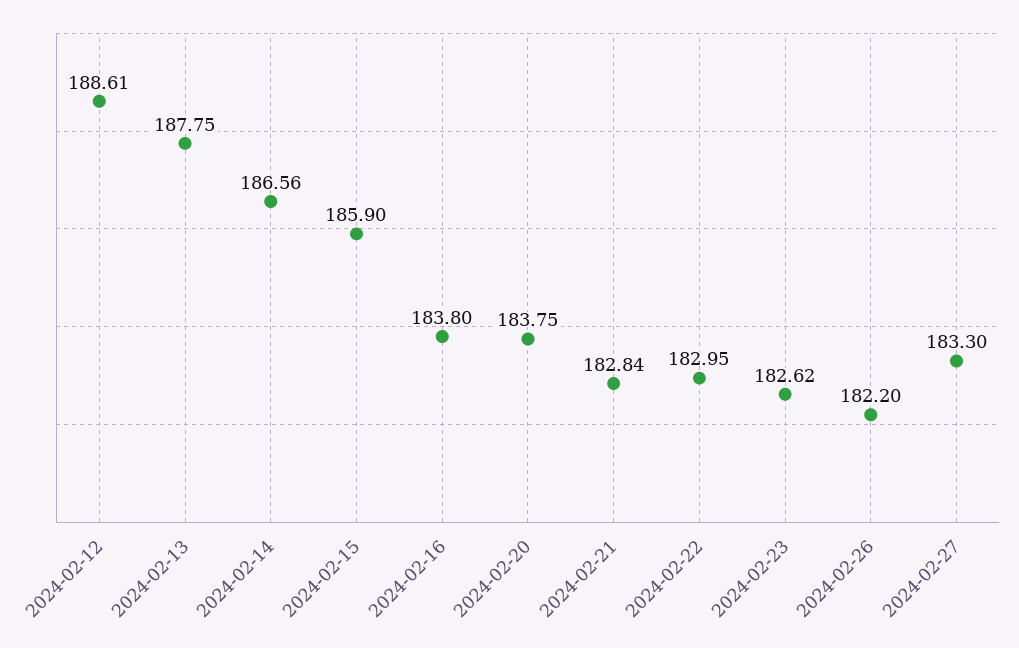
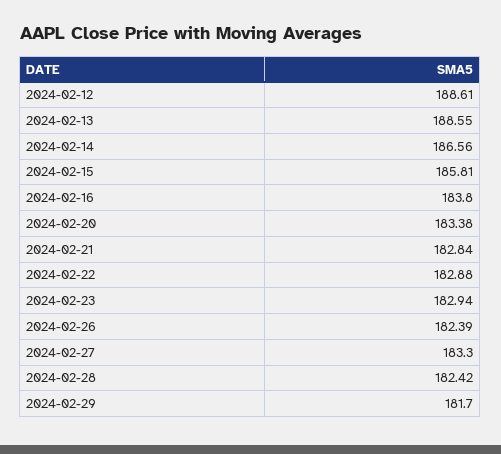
2024-02-13: 187.75 -> 188.55
2024-02-15: 185.9 -> 185.81
2024-02-20: 183.75 -> 183.38
2024-02-22: 182.95 -> 182.88
2024-02-23: 182.62 -> 182.94
2024-02-26: 182.2 -> 182.39
2024-02-28: none -> 182.42
2024-02-29: none -> 181.7

